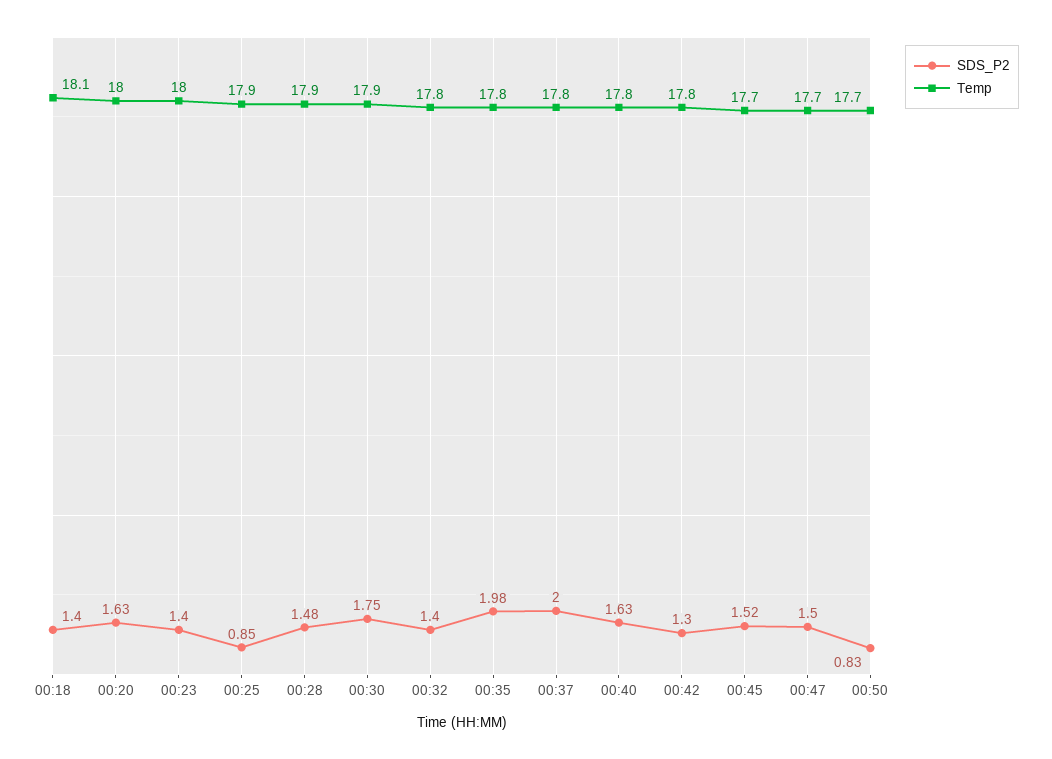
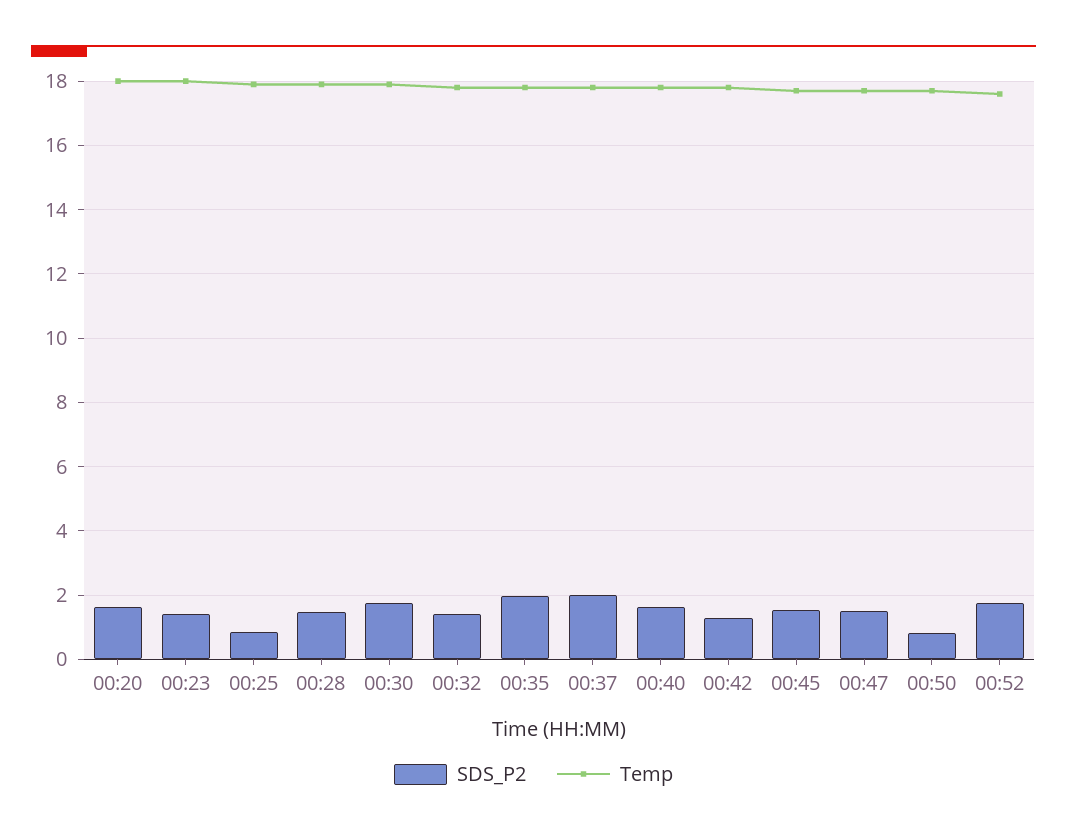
SDS_P2, 00:18: 1.4 -> none
Temp, 00:18: 18.1 -> none
SDS_P2, 00:52: none -> 1.8
Temp, 00:52: none -> 17.6

